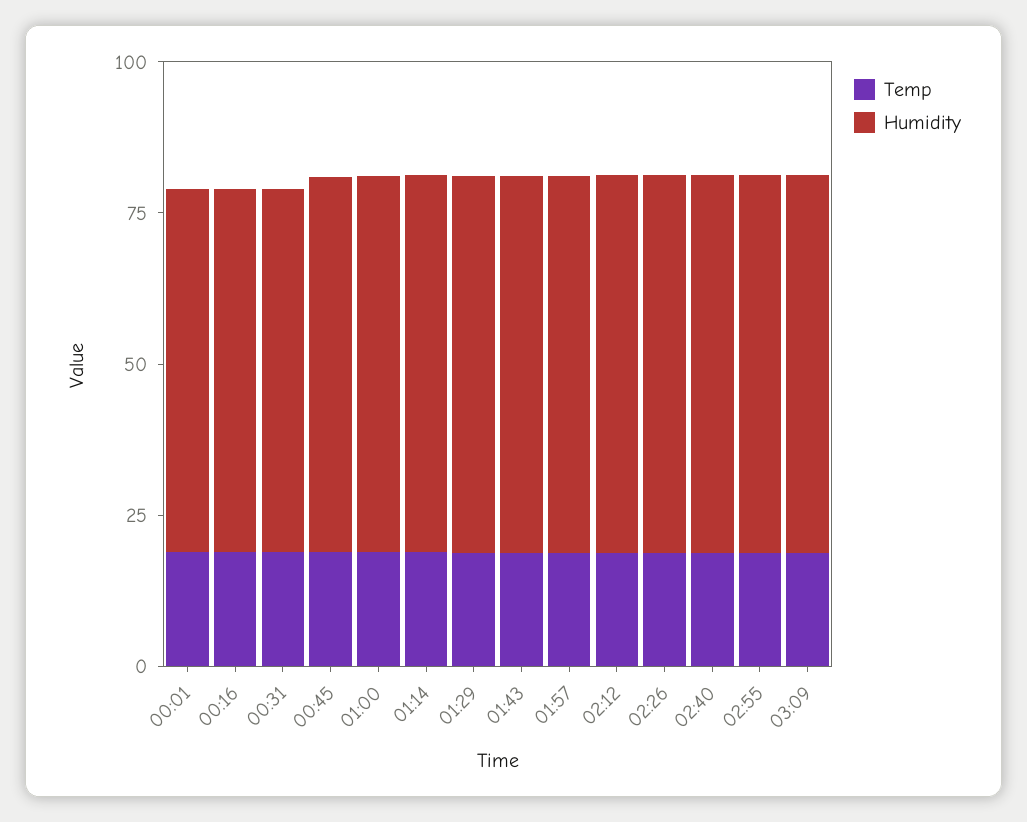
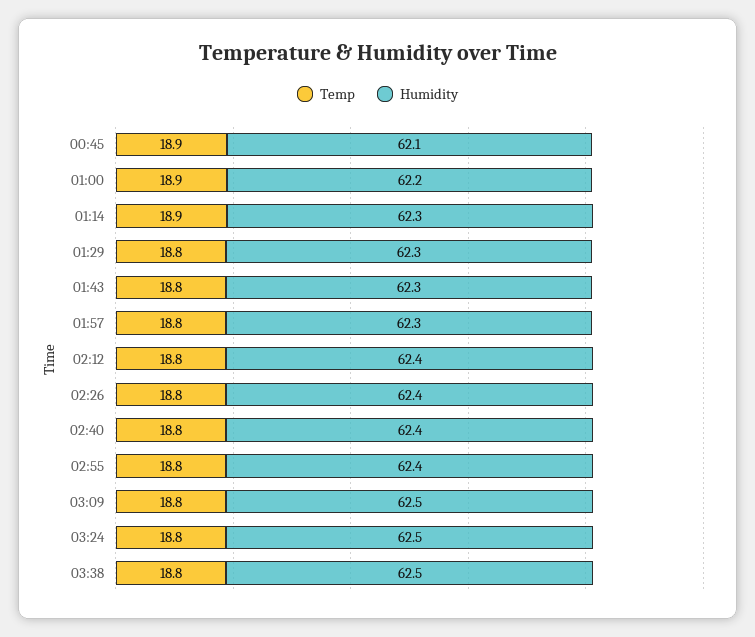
Temp, 00:01: 20 -> none
Humidity, 00:01: 60 -> none
Temp, 00:16: 20 -> none
Humidity, 00:16: 60 -> none
Temp, 00:31: 20 -> none
Humidity, 00:31: 60 -> none
Temp, 03:24: none -> 18.8
Humidity, 03:24: none -> 62.5
Temp, 03:38: none -> 18.8
Humidity, 03:38: none -> 62.5

